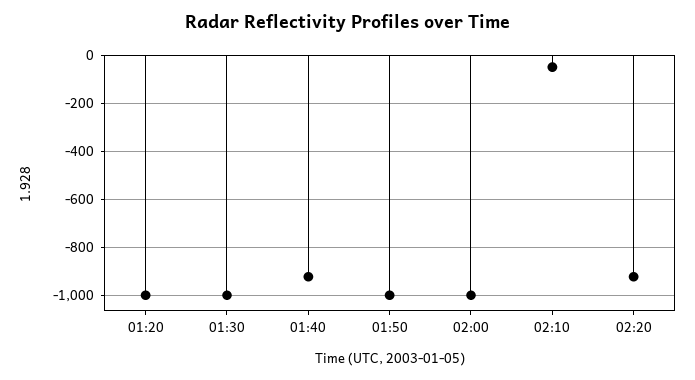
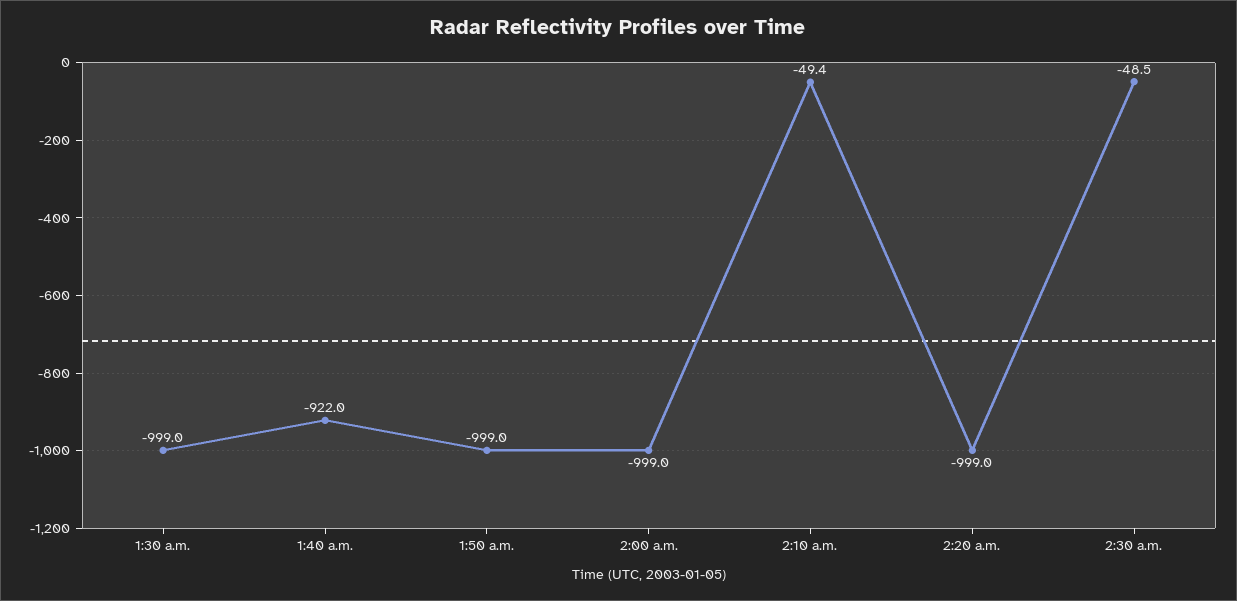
01:20: -1000 -> none
02:20: -925 -> -999
2:30 a.m.: none -> -48.5

